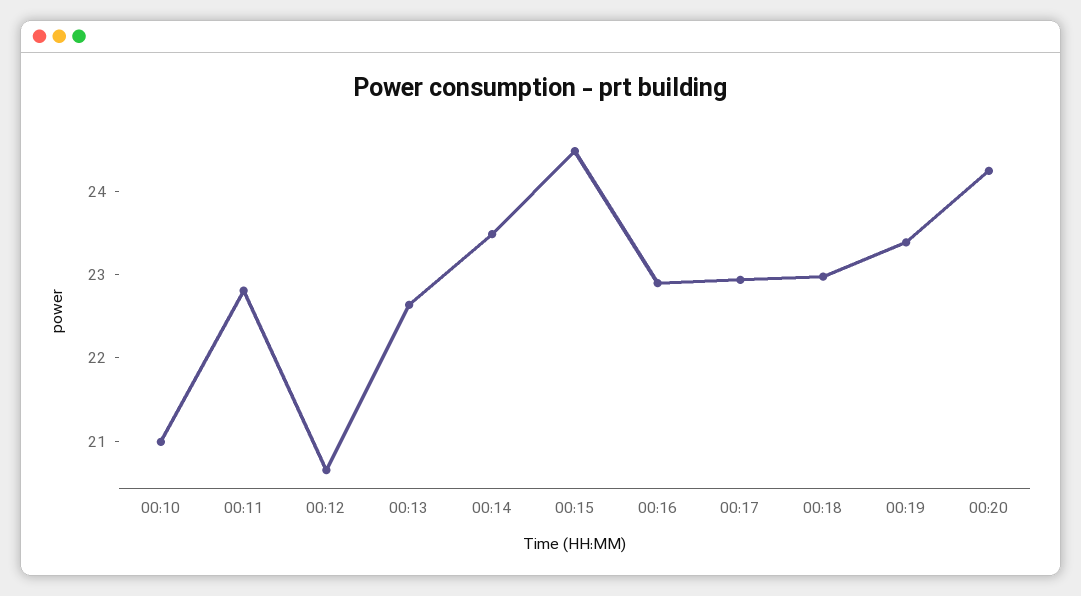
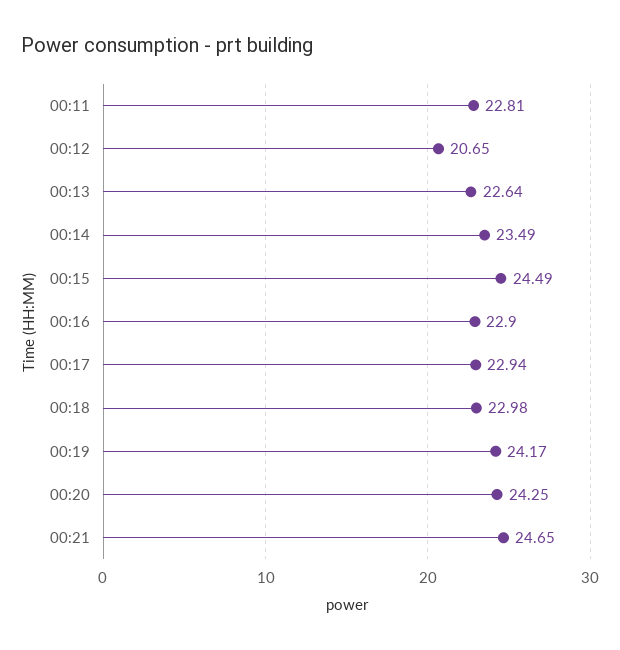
00:10: 21 -> none
00:19: 23.4 -> 24.17
00:21: none -> 24.65

